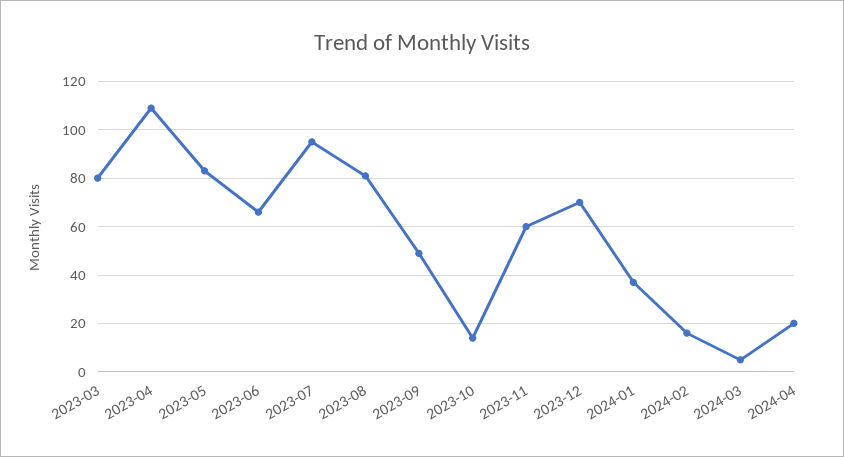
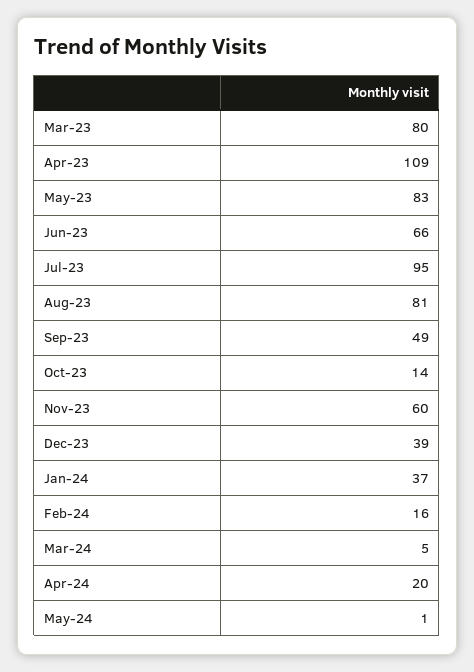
2023-12: 70 -> 39
May-24: none -> 1

